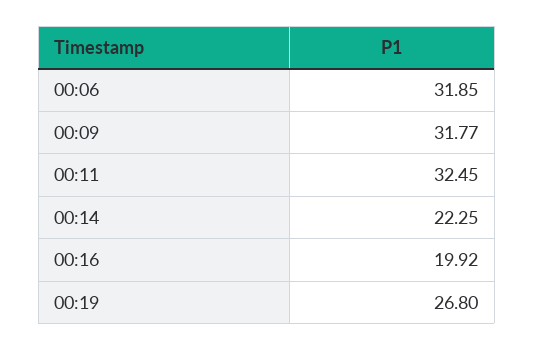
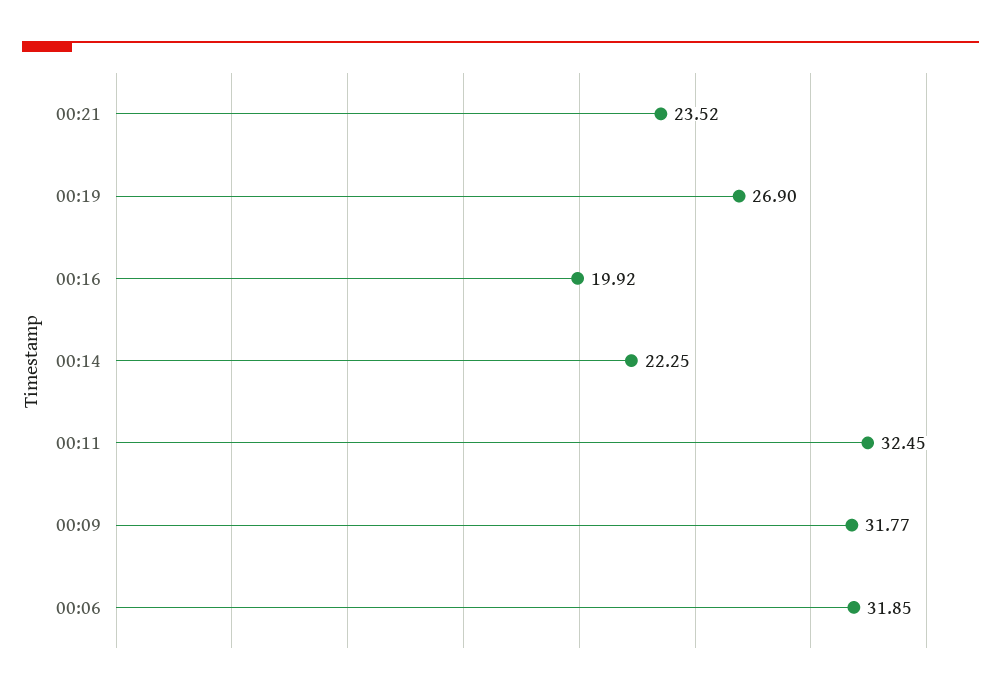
00:19: 26.8 -> 26.9
00:21: none -> 23.52

